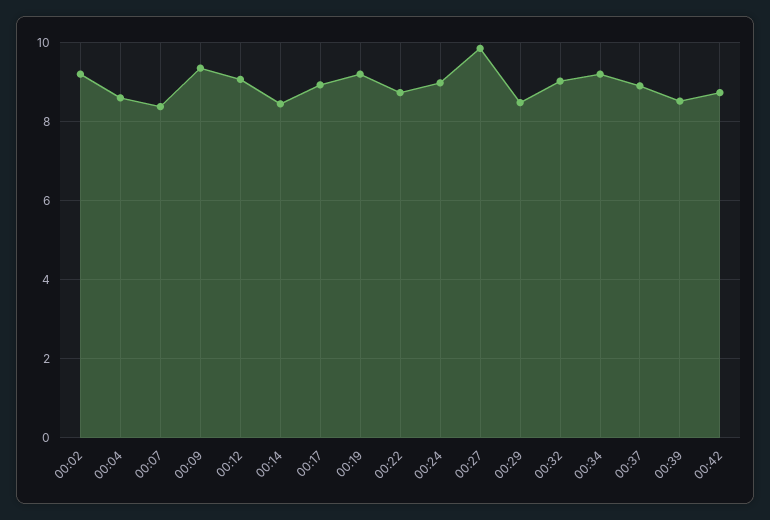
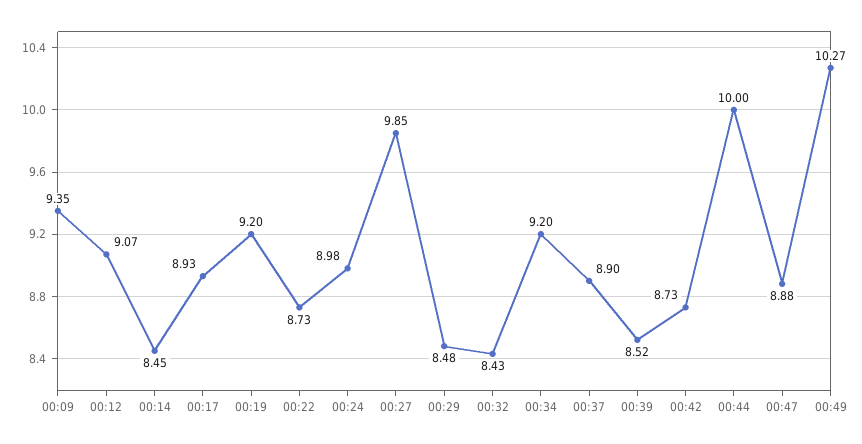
00:02: 9.2 -> none
00:04: 8.6 -> none
00:07: 8.4 -> none
00:32: 9 -> 8.43
00:44: none -> 10
00:47: none -> 8.88
00:49: none -> 10.27

